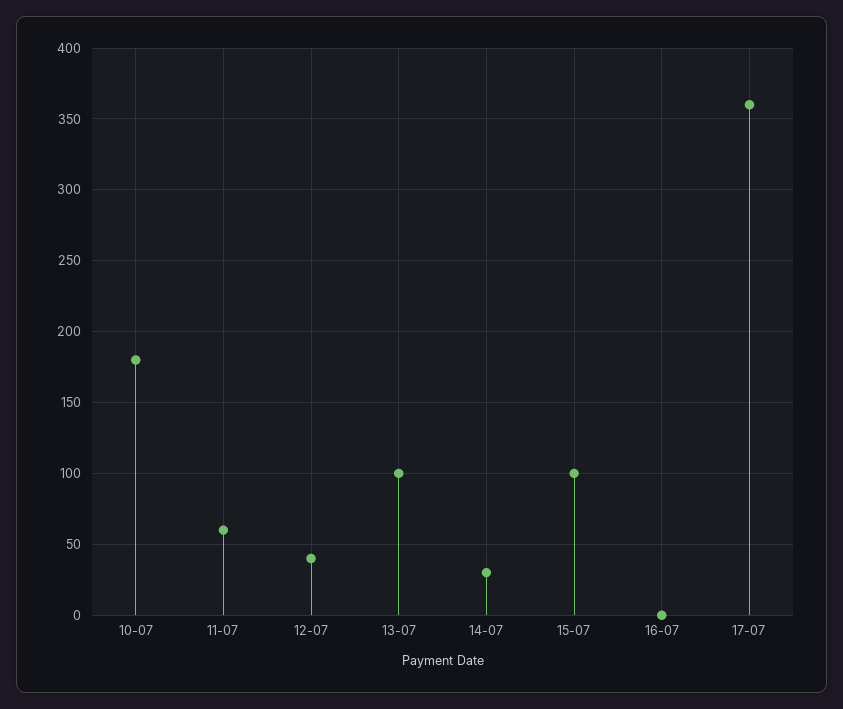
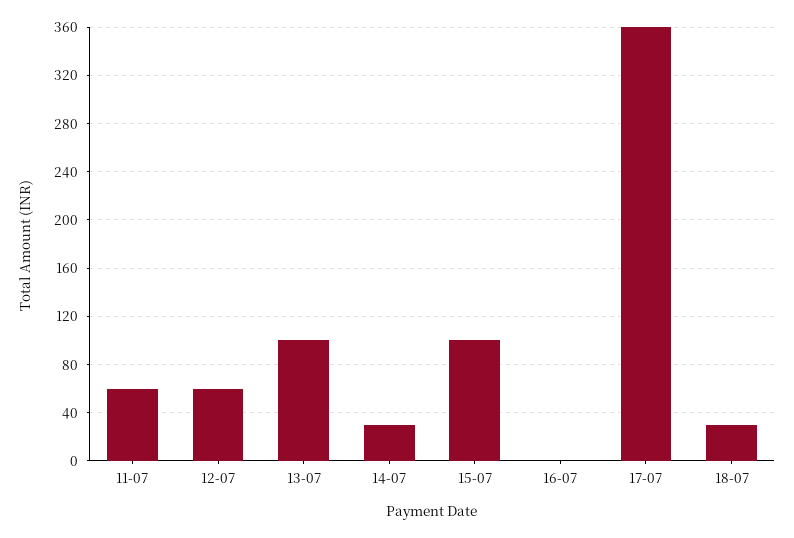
10-07: 180 -> none
12-07: 40 -> 60
18-07: none -> 30

